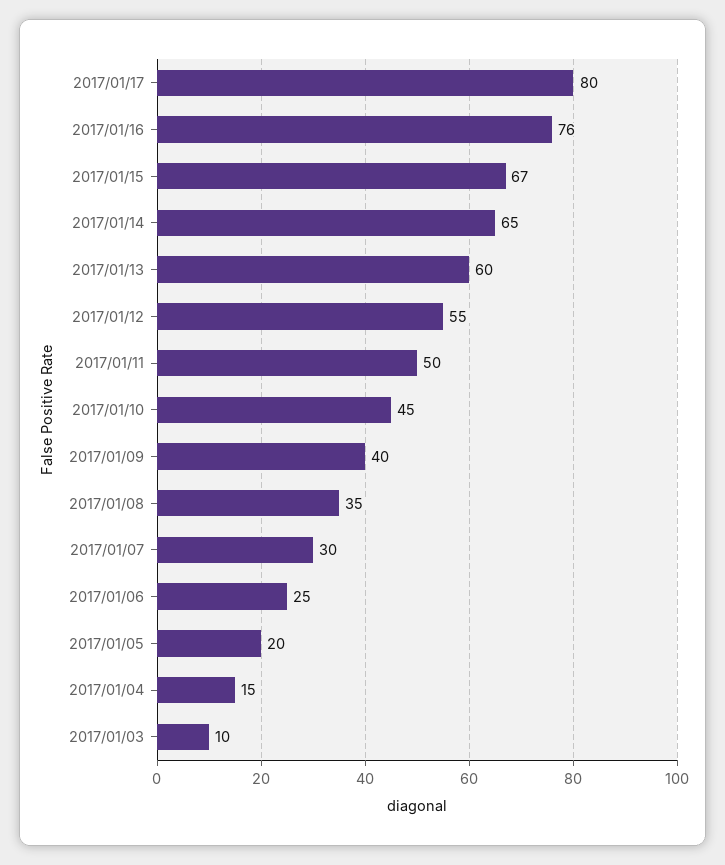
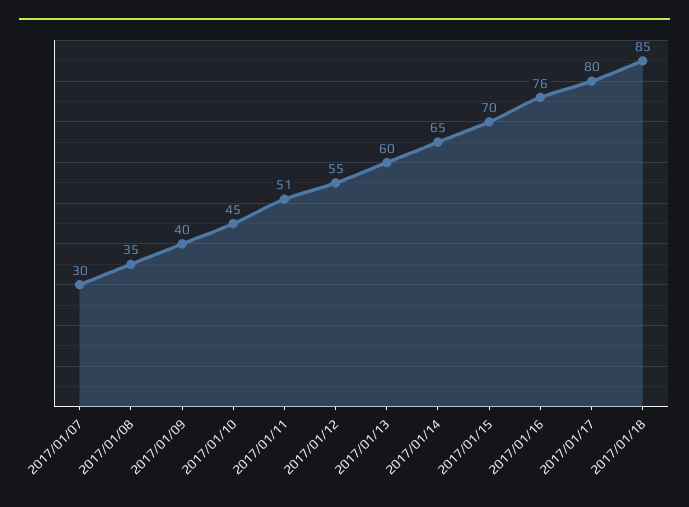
2017/01/15: 67 -> 70
2017/01/11: 50 -> 51
2017/01/06: 25 -> none
2017/01/05: 20 -> none
2017/01/04: 15 -> none
2017/01/03: 10 -> none
2017/01/18: none -> 85

